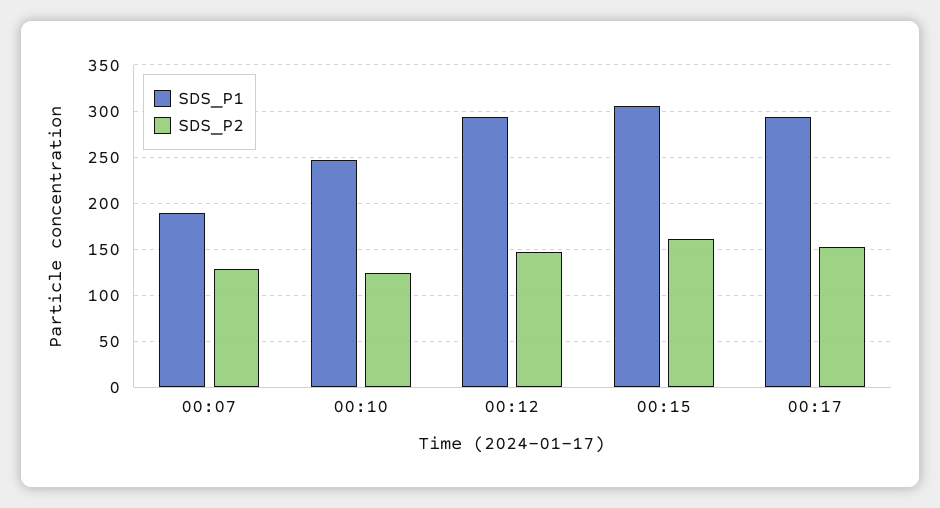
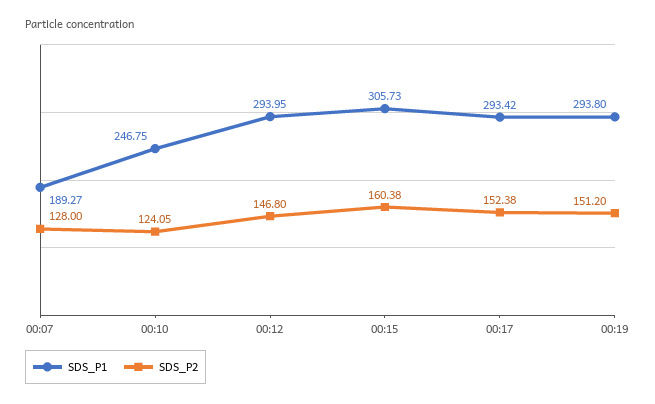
SDS_P1, 00:19: none -> 293.8
SDS_P2, 00:19: none -> 151.2

